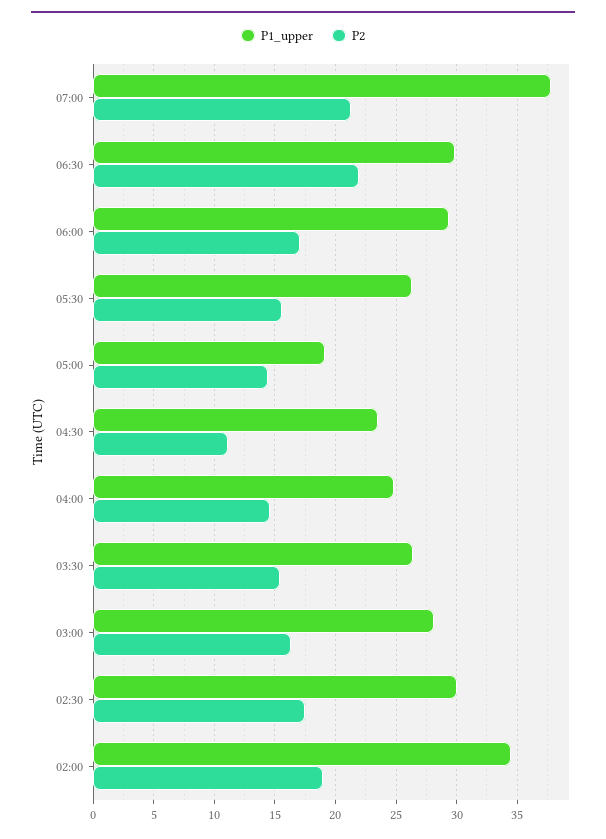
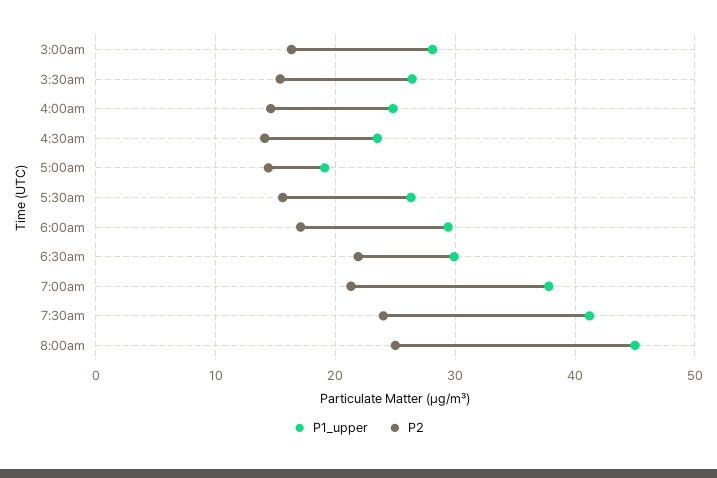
P2, 04:30: 11 -> 14
P1_upper, 02:30: 30 -> none
P2, 02:30: 17.5 -> none
P1_upper, 02:00: 34.5 -> none
P2, 02:00: 19 -> none
P1_upper, 7:30am: none -> 41
P2, 7:30am: none -> 24
P1_upper, 8:00am: none -> 45
P2, 8:00am: none -> 25

